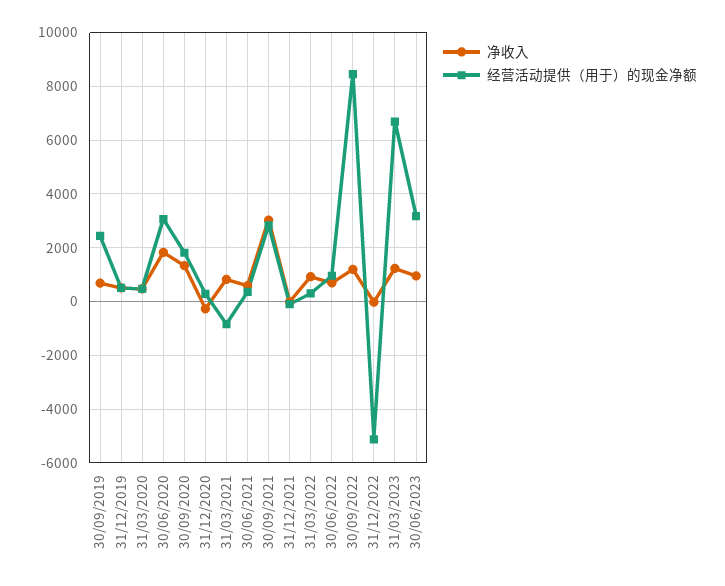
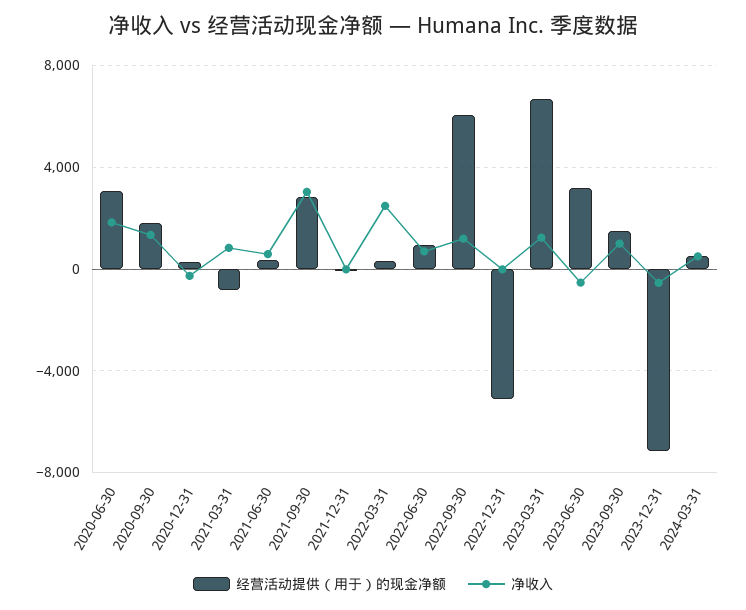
净收入, 30/09/2019: 750 -> none
经营活动提供（用于）的现金净额, 30/09/2019: 2500 -> none
净收入, 31/12/2019: 500 -> none
经营活动提供（用于）的现金净额, 31/12/2019: 500 -> none
净收入, 31/03/2020: 500 -> none
经营活动提供（用于）的现金净额, 31/03/2020: 500 -> none
净收入, 31/03/2022: 1000 -> 2500
经营活动提供（用于）的现金净额, 30/09/2022: 8500 -> 6000
净收入, 30/06/2023: 1000 -> -500
经营活动提供（用于）的现金净额, 2023-09-30: none -> 1500
净收入, 2023-09-30: none -> 1000
经营活动提供（用于）的现金净额, 2023-12-31: none -> -7000
净收入, 2023-12-31: none -> -500
经营活动提供（用于）的现金净额, 2024-03-31: none -> 500
净收入, 2024-03-31: none -> 500

